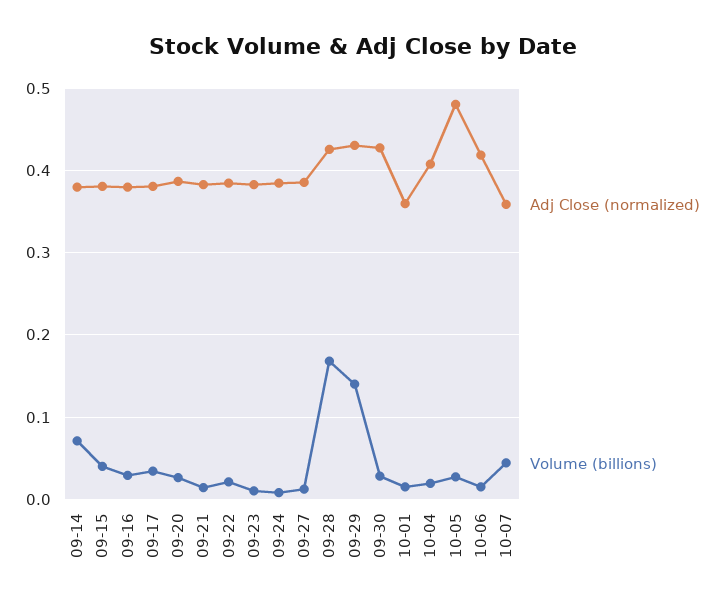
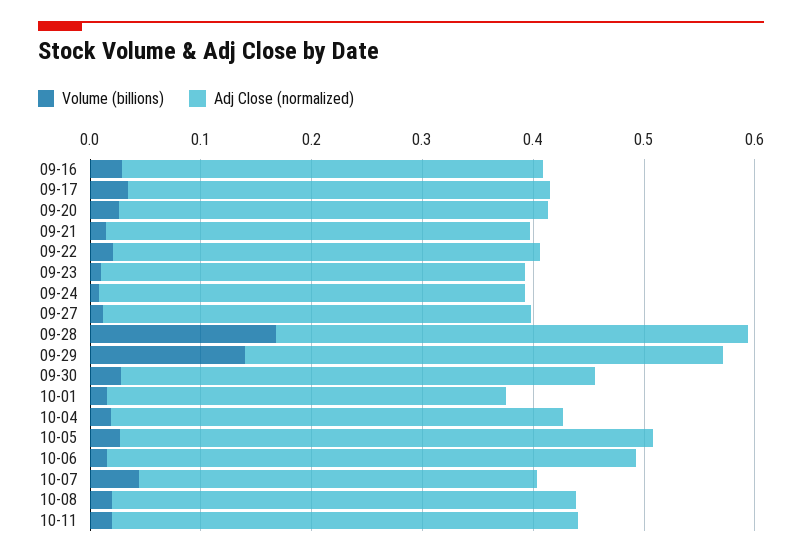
Adj Close (normalized), 09-14: 0.38 -> none
Volume (billions), 09-14: 0.07 -> none
Adj Close (normalized), 09-15: 0.38 -> none
Volume (billions), 09-15: 0.04 -> none
Adj Close (normalized), 10-06: 0.42 -> 0.48
Volume (billions), 10-08: none -> 0.02
Adj Close (normalized), 10-08: none -> 0.42
Volume (billions), 10-11: none -> 0.02
Adj Close (normalized), 10-11: none -> 0.42

